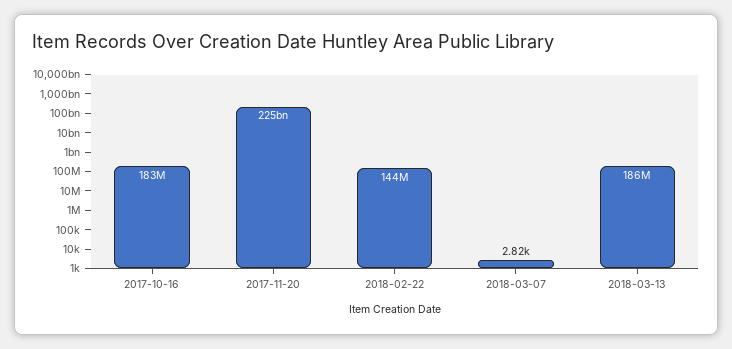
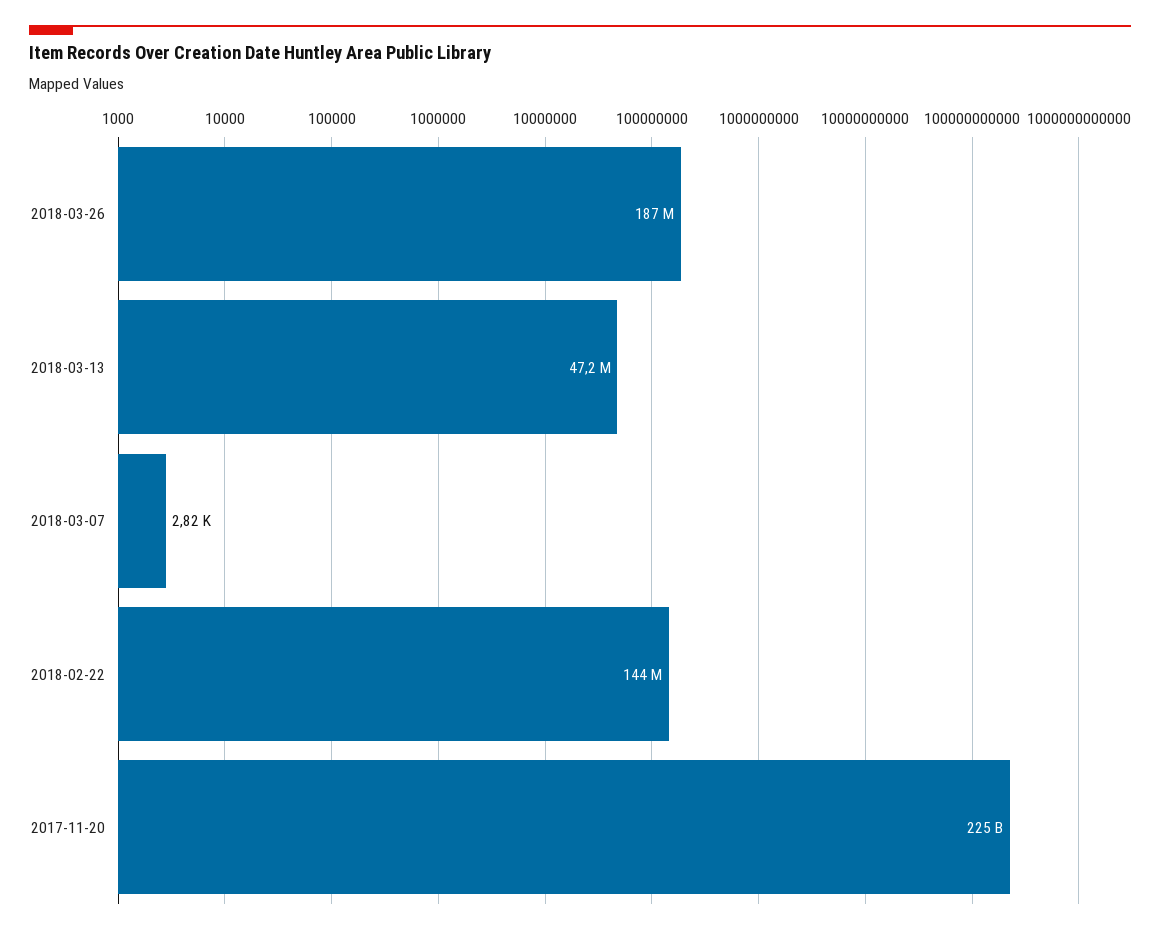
2017-10-16: 183000000 -> none
2018-03-13: 186000000 -> 47200000
2018-03-26: none -> 187000000

